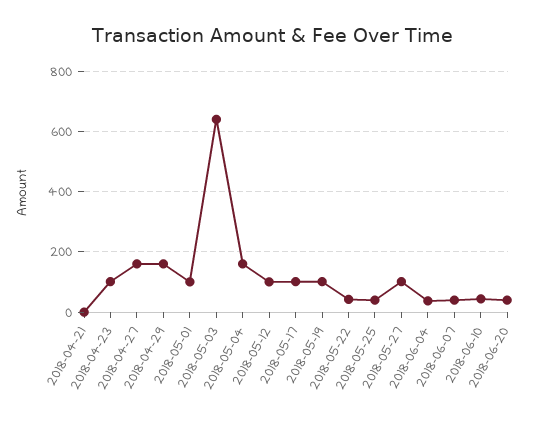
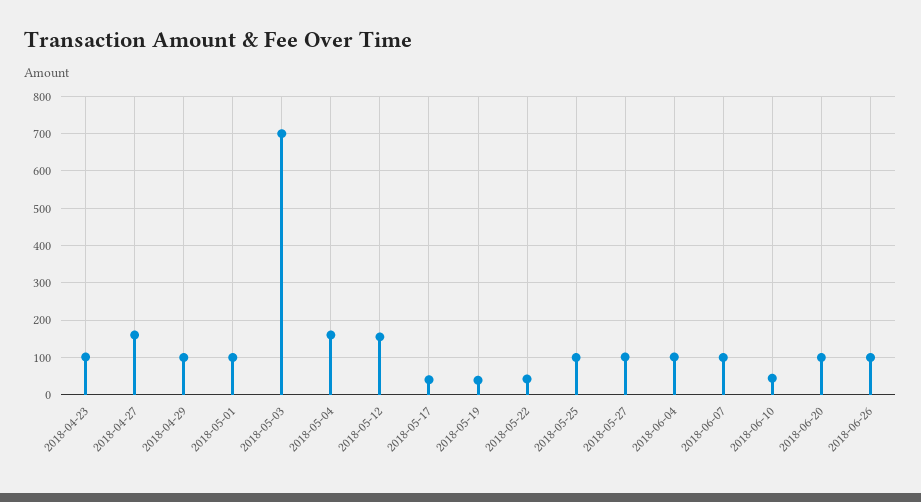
2018-04-21: 0 -> none
2018-04-29: 160 -> 100
2018-05-03: 640 -> 700
2018-05-12: 100 -> 160
2018-05-17: 100 -> 40
2018-05-19: 100 -> 40
2018-05-25: 40 -> 100
2018-06-04: 40 -> 100
2018-06-07: 40 -> 100
2018-06-20: 40 -> 100
2018-06-26: none -> 100

